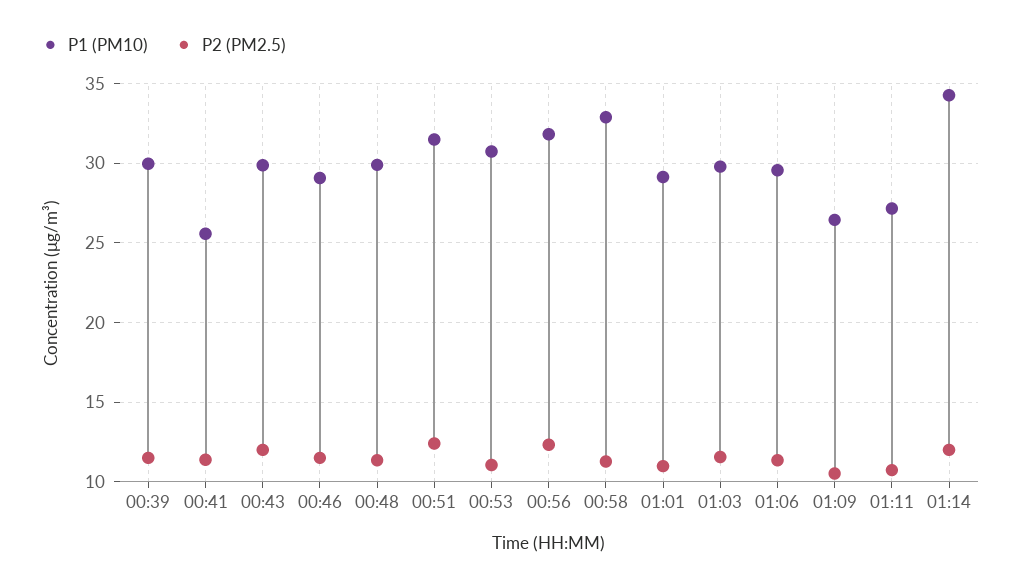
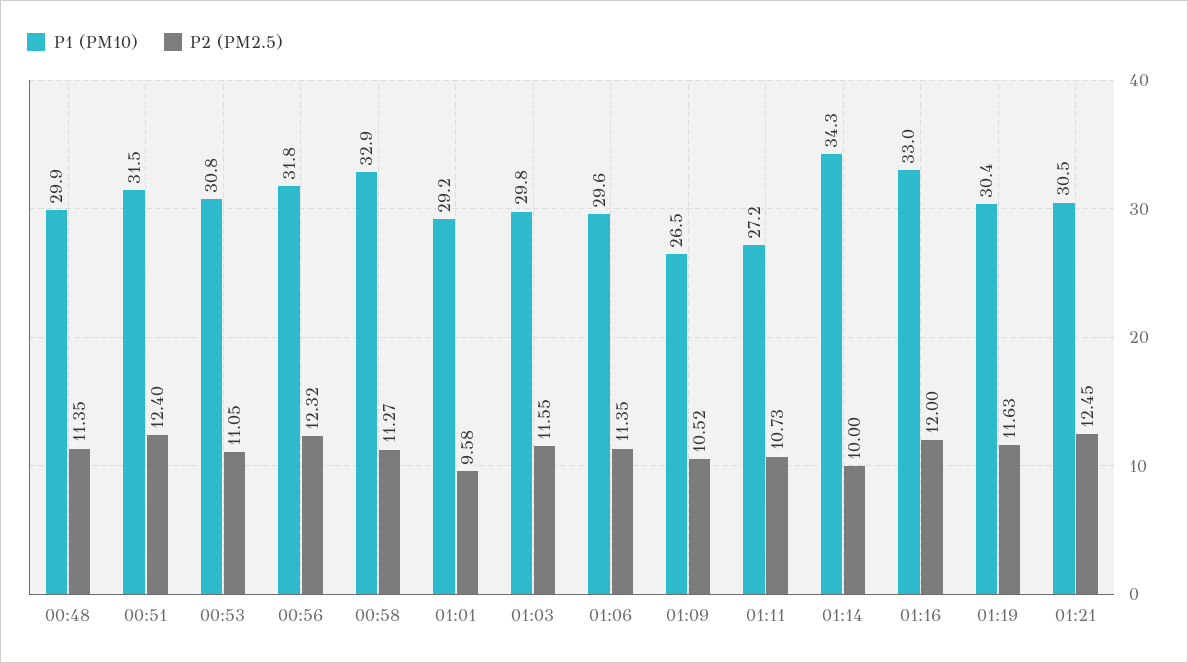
P1 (PM10), 00:39: 30 -> none
P2 (PM2.5), 00:39: 11.5 -> none
P1 (PM10), 00:41: 25.5 -> none
P2 (PM2.5), 00:41: 11.5 -> none
P1 (PM10), 00:43: 30 -> none
P2 (PM2.5), 00:43: 12 -> none
P1 (PM10), 00:46: 29 -> none
P2 (PM2.5), 00:46: 11.5 -> none
P2 (PM2.5), 01:01: 11 -> 9.58
P2 (PM2.5), 01:14: 12 -> 10
P1 (PM10), 01:16: none -> 33
P2 (PM2.5), 01:16: none -> 12
P1 (PM10), 01:19: none -> 30.4
P2 (PM2.5), 01:19: none -> 11.63
P1 (PM10), 01:21: none -> 30.5
P2 (PM2.5), 01:21: none -> 12.45

